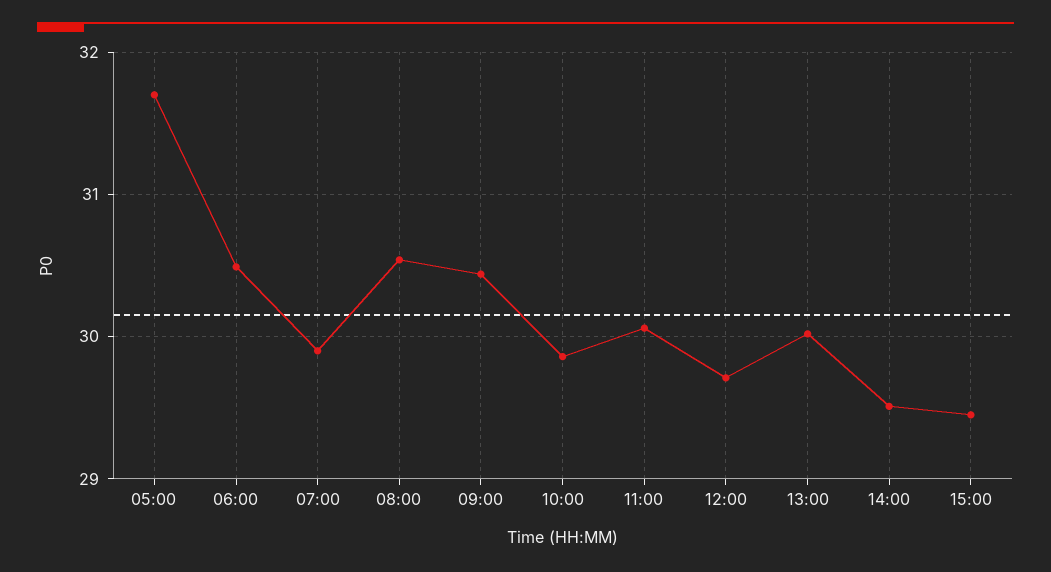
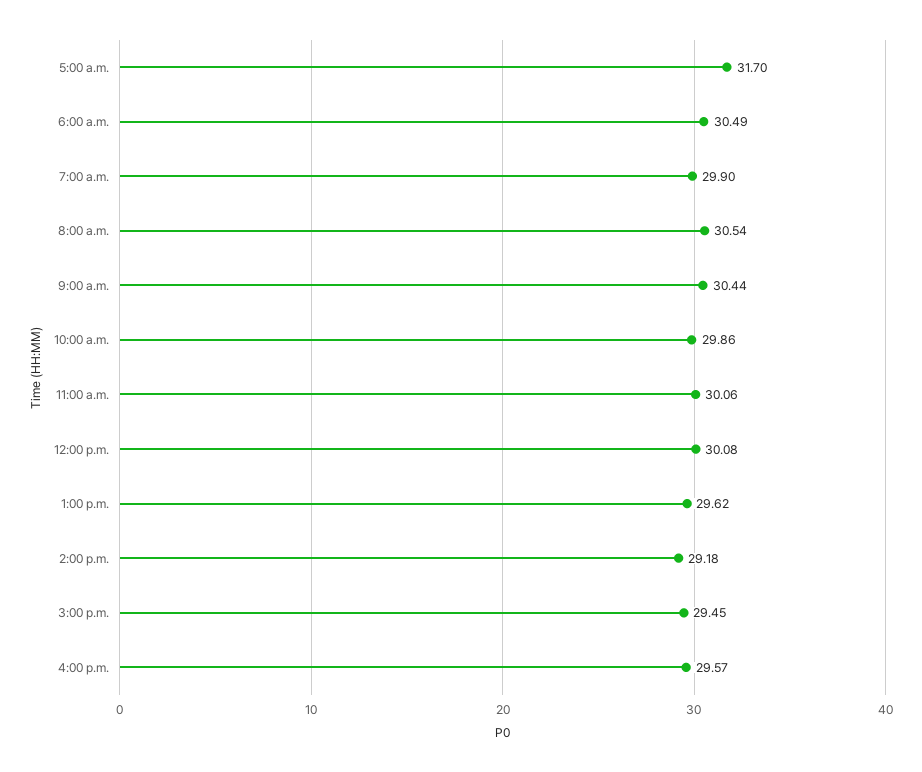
12:00: 29.7 -> 30.08
13:00: 30 -> 29.62
14:00: 29.5 -> 29.18
4:00 p.m.: none -> 29.57

